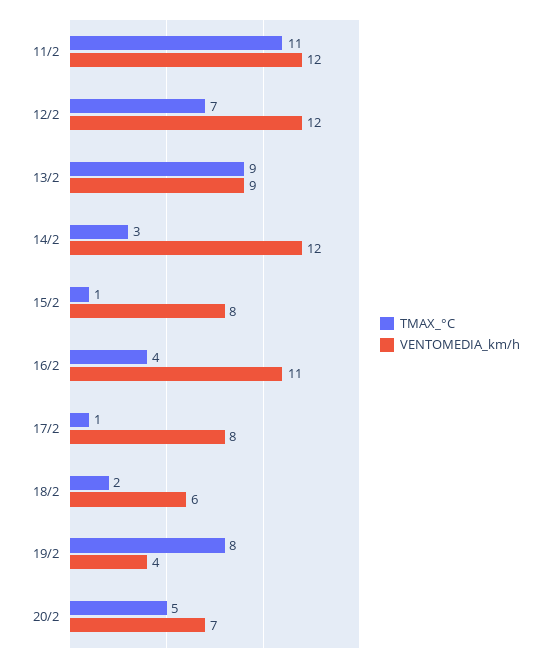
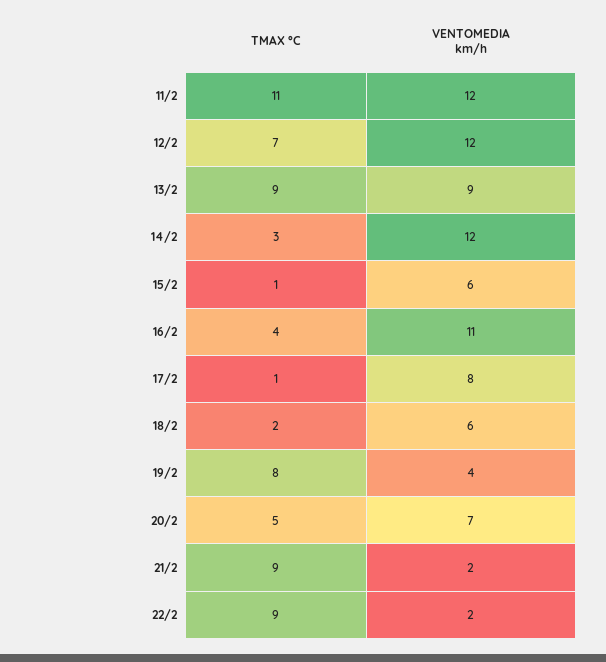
VENTOMEDIA_km/h, 15/2: 8 -> 6
TMAX_°C, 21/2: none -> 9
VENTOMEDIA_km/h, 21/2: none -> 2
TMAX_°C, 22/2: none -> 9
VENTOMEDIA_km/h, 22/2: none -> 2

